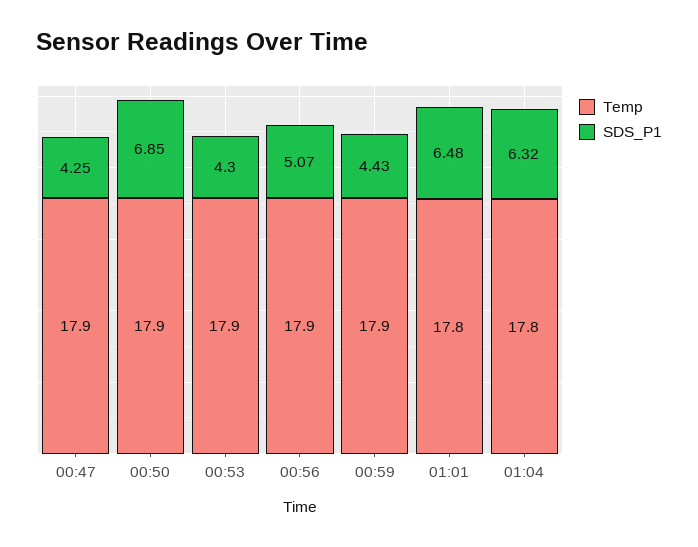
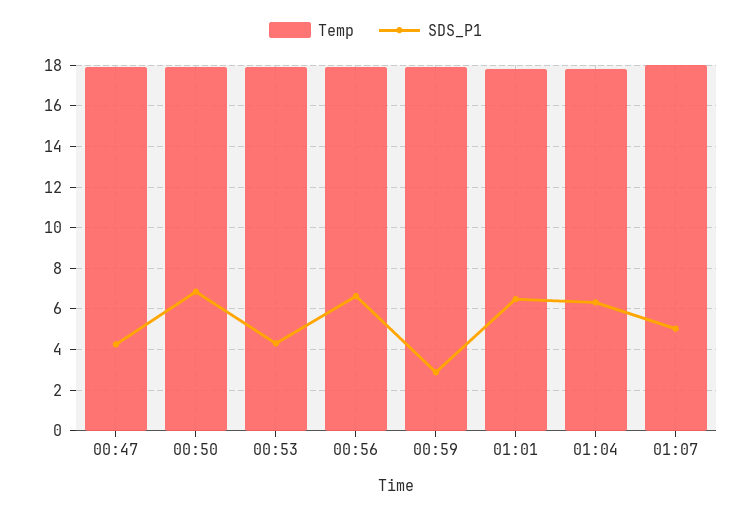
SDS_P1, 00:56: 5.07 -> 6.5
SDS_P1, 00:59: 4.43 -> 3
Temp, 01:07: none -> 18
SDS_P1, 01:07: none -> 5

